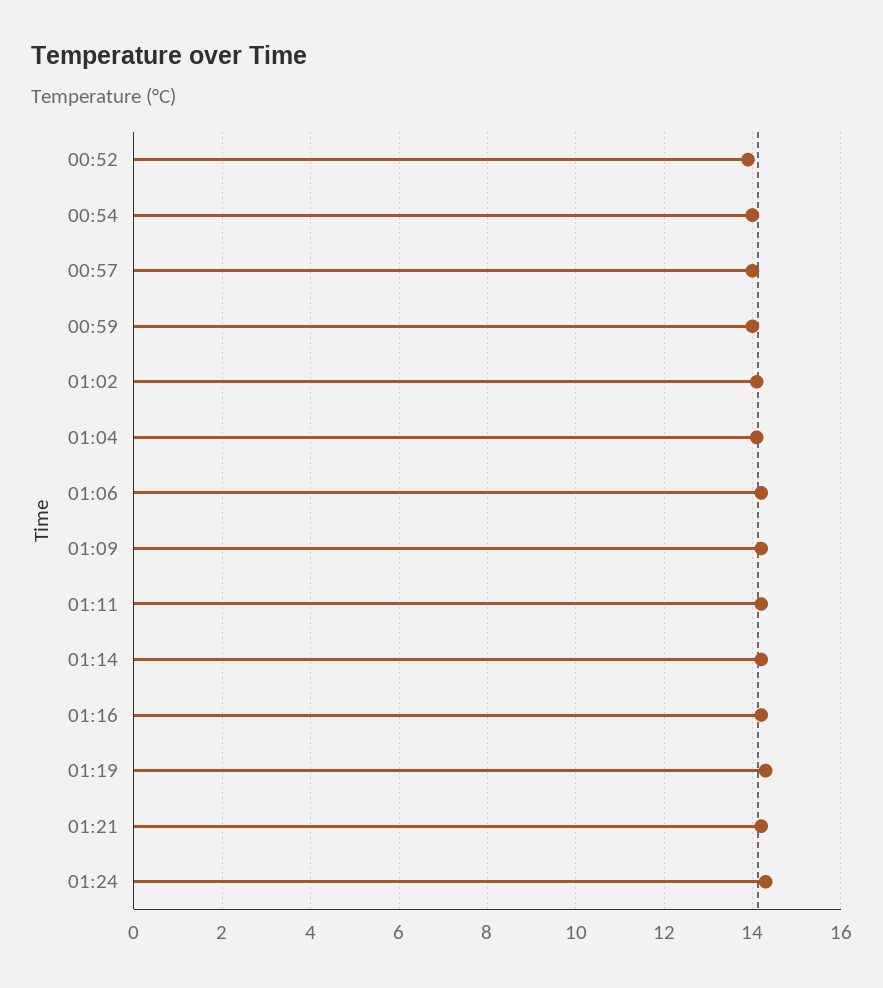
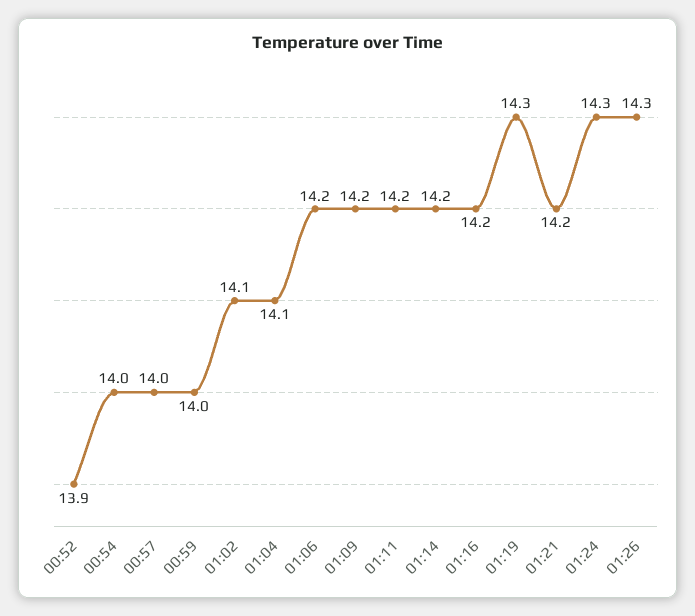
01:26: none -> 14.3

